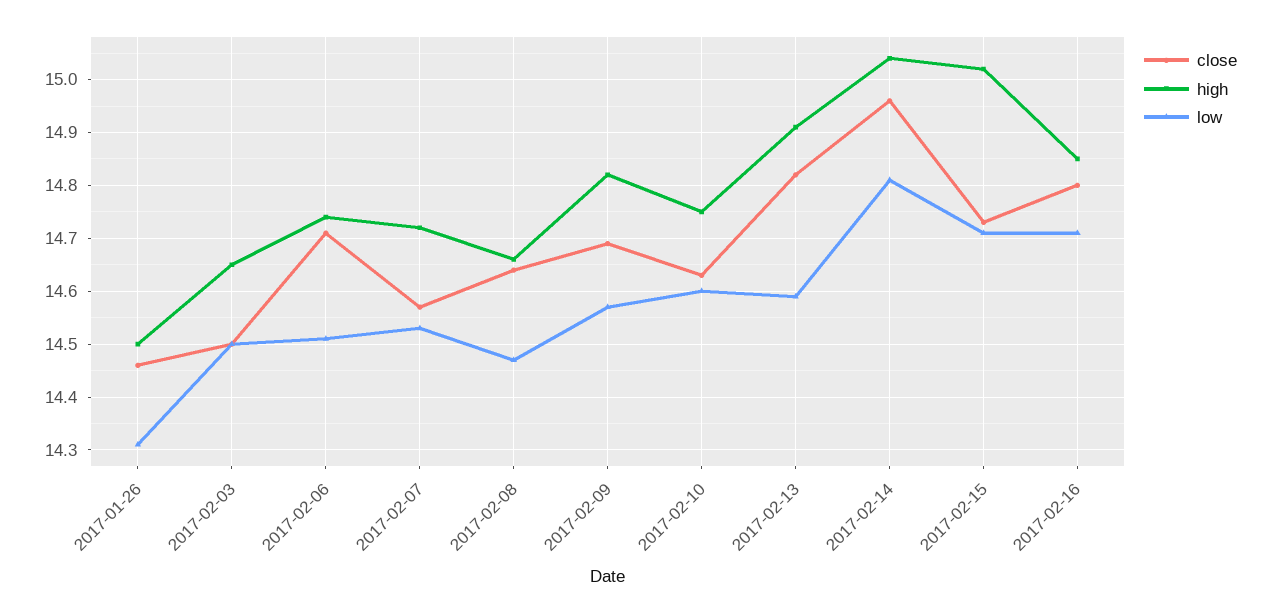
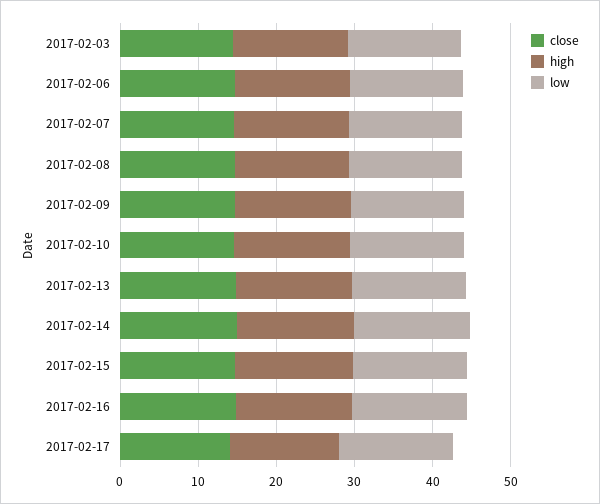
close, 2017-01-26: 14.45 -> none
high, 2017-01-26: 14.5 -> none
low, 2017-01-26: 14.3 -> none
close, 2017-02-17: none -> 14
high, 2017-02-17: none -> 14
low, 2017-02-17: none -> 14

